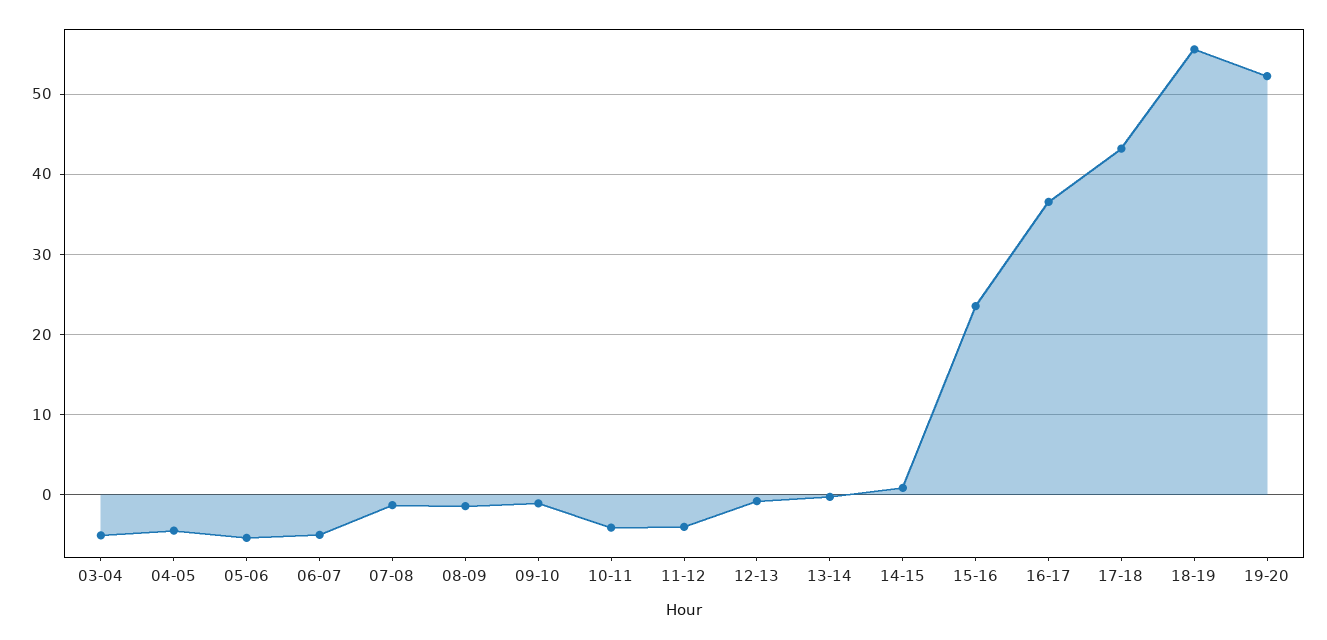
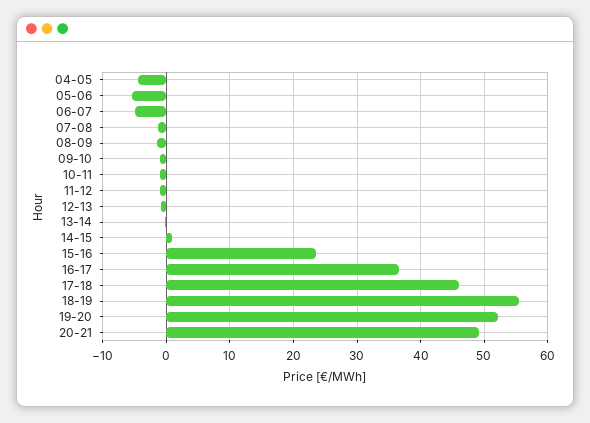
03-04: -5 -> none
10-11: -4 -> -1
11-12: -4 -> -1
17-18: 43 -> 46
20-21: none -> 49

